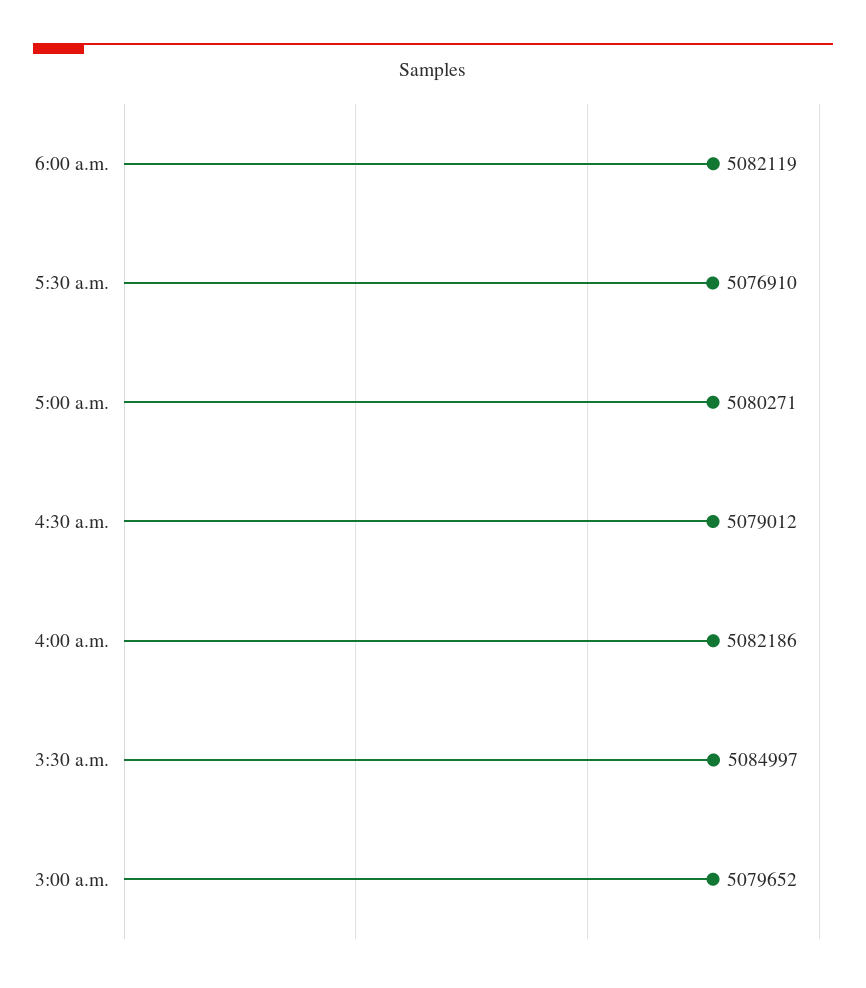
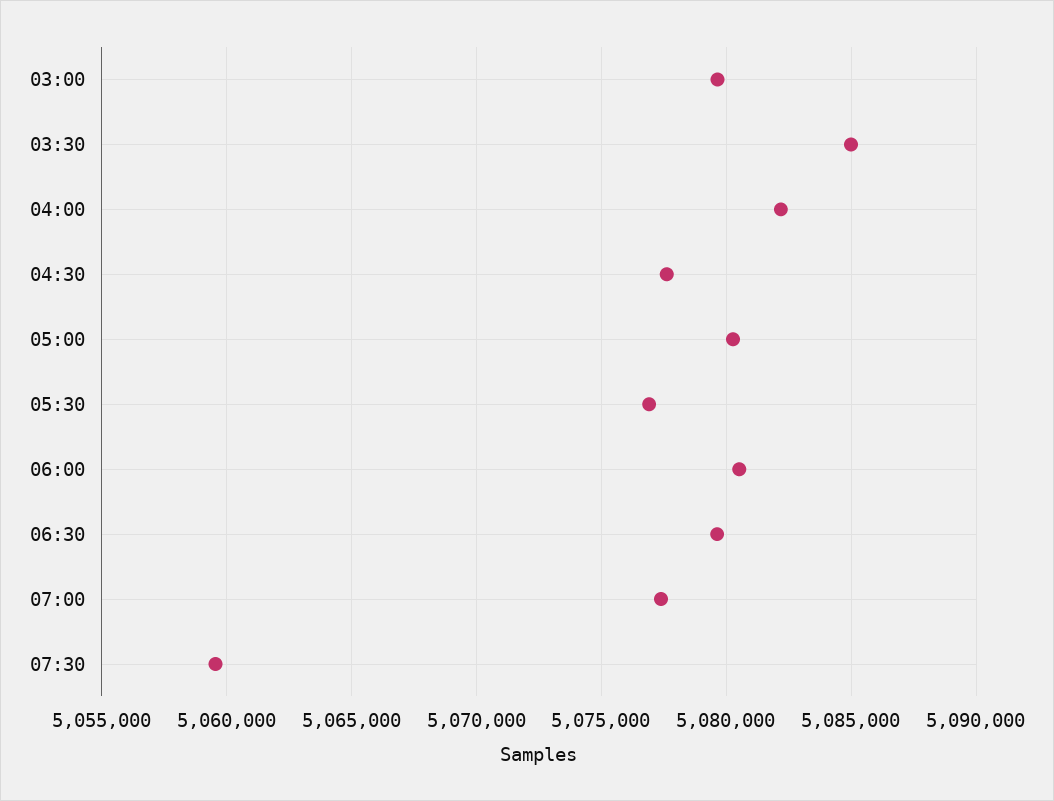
6:00 a.m.: 5082119 -> 5080500
4:30 a.m.: 5079012 -> 5077500
06:30: none -> 5079500
07:00: none -> 5077500
07:30: none -> 5059500

